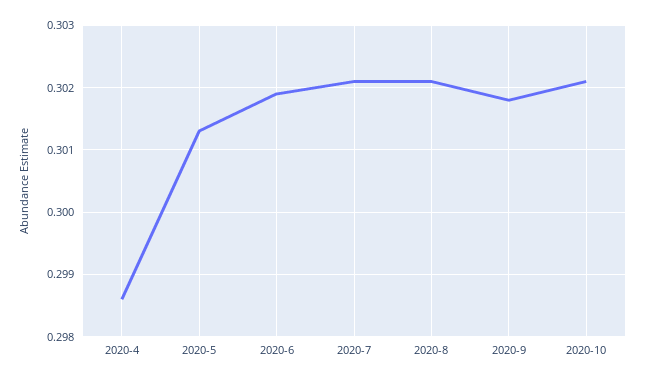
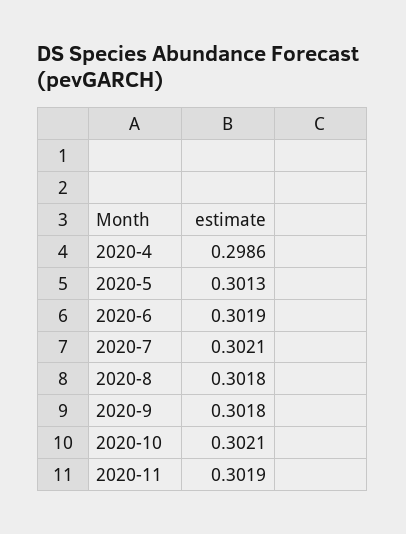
2020-8: 0.3021 -> 0.3018
2020-11: none -> 0.3019

